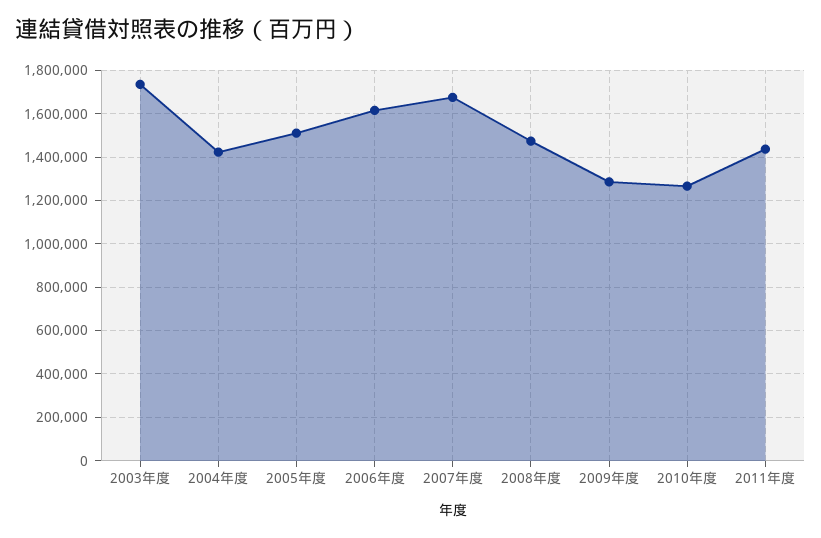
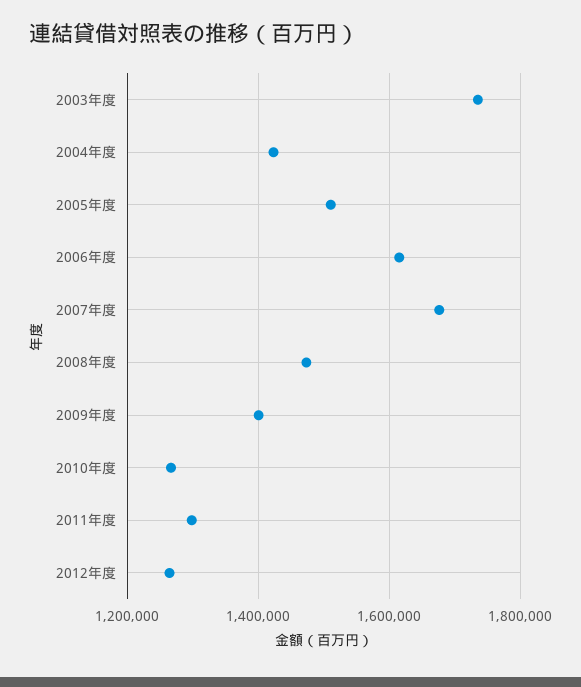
2009年度: 1300000 -> 1400000
2011年度: 1450000 -> 1300000
2012年度: none -> 1260000

